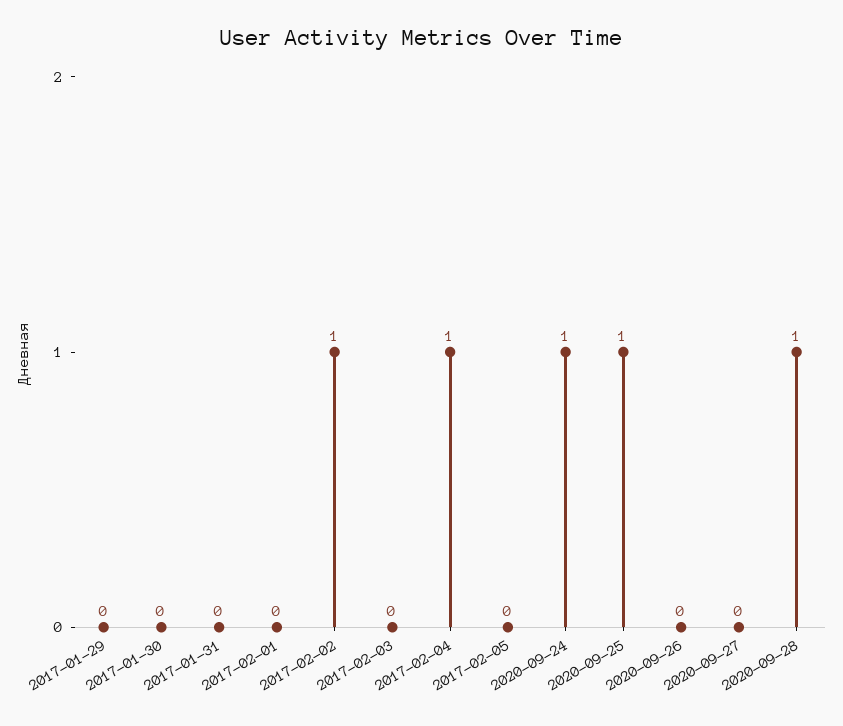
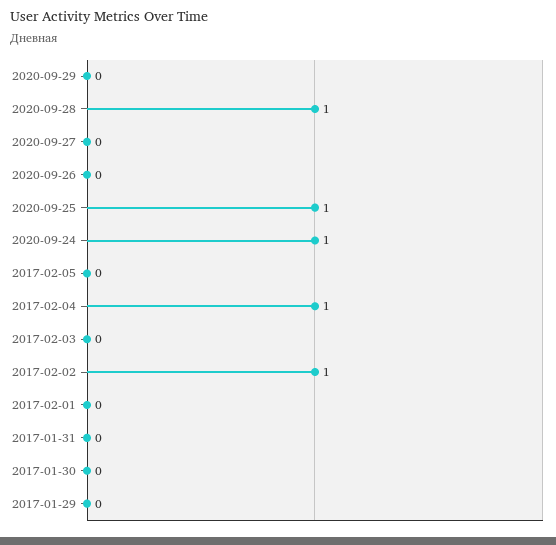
2020-09-29: none -> 0

